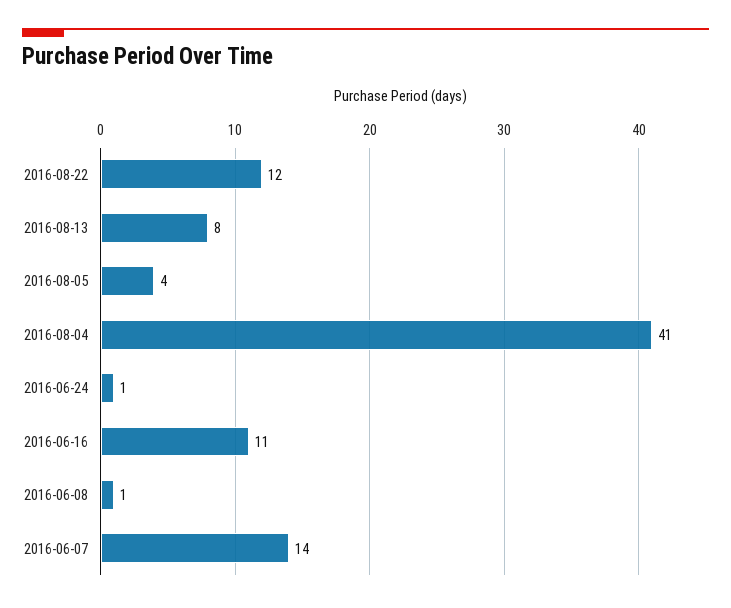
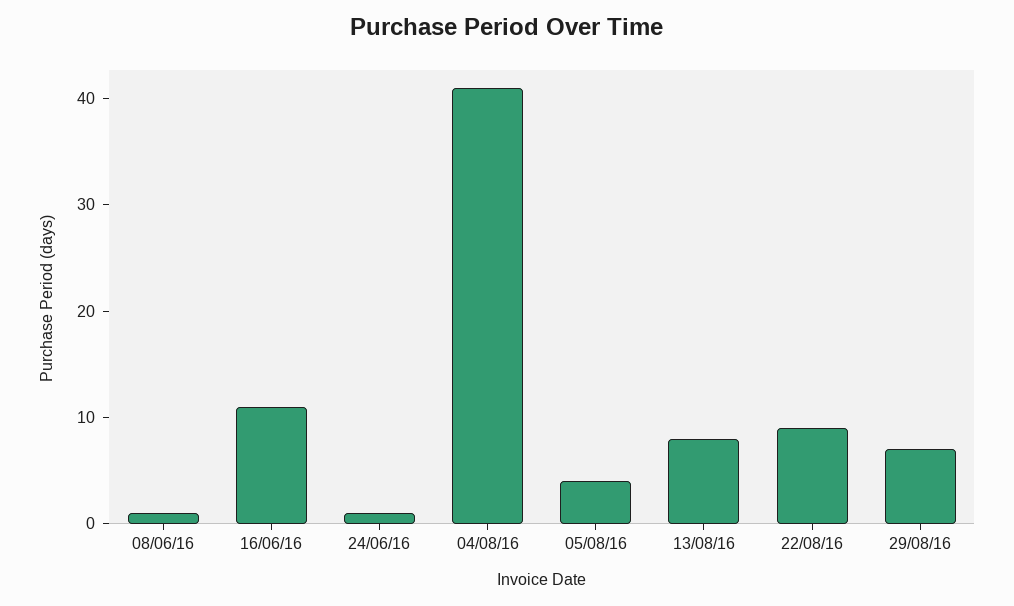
2016-08-22: 12 -> 9
2016-06-07: 14 -> none
29/08/16: none -> 7

